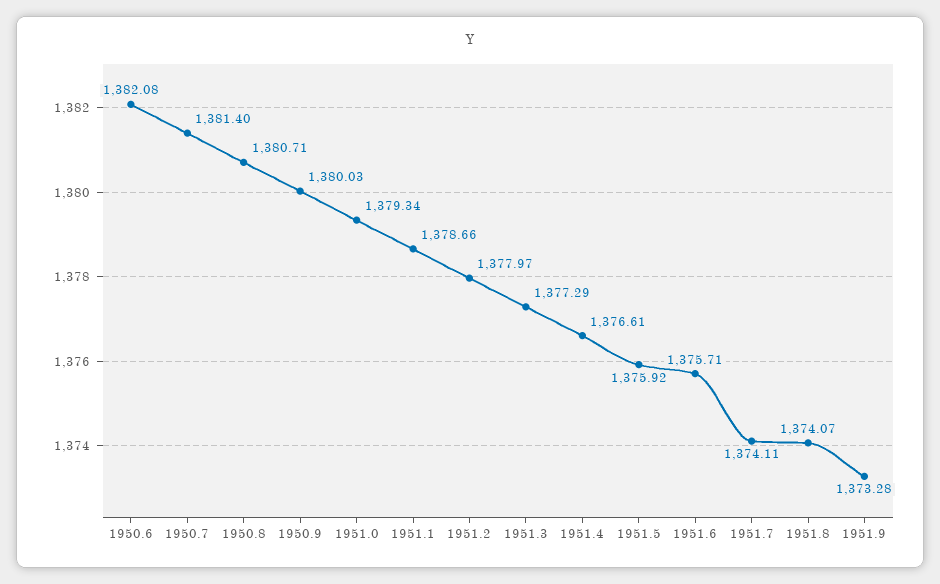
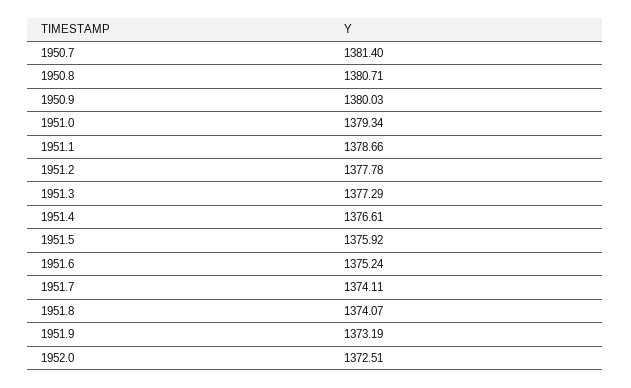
1950.6: 1382.08 -> none
1951.2: 1377.97 -> 1377.78
1951.6: 1375.71 -> 1375.24
1951.9: 1373.28 -> 1373.19
1952.0: none -> 1372.51

